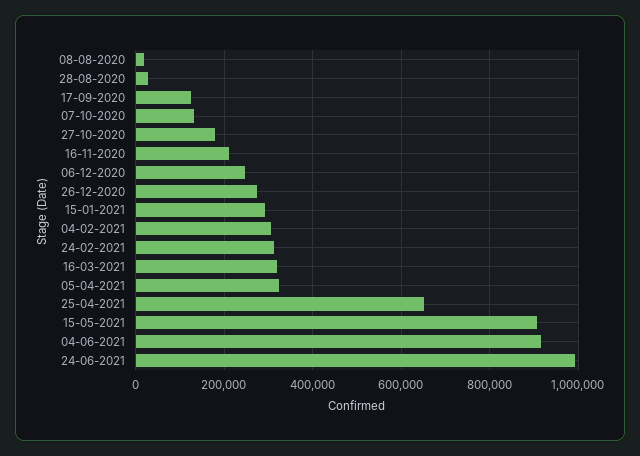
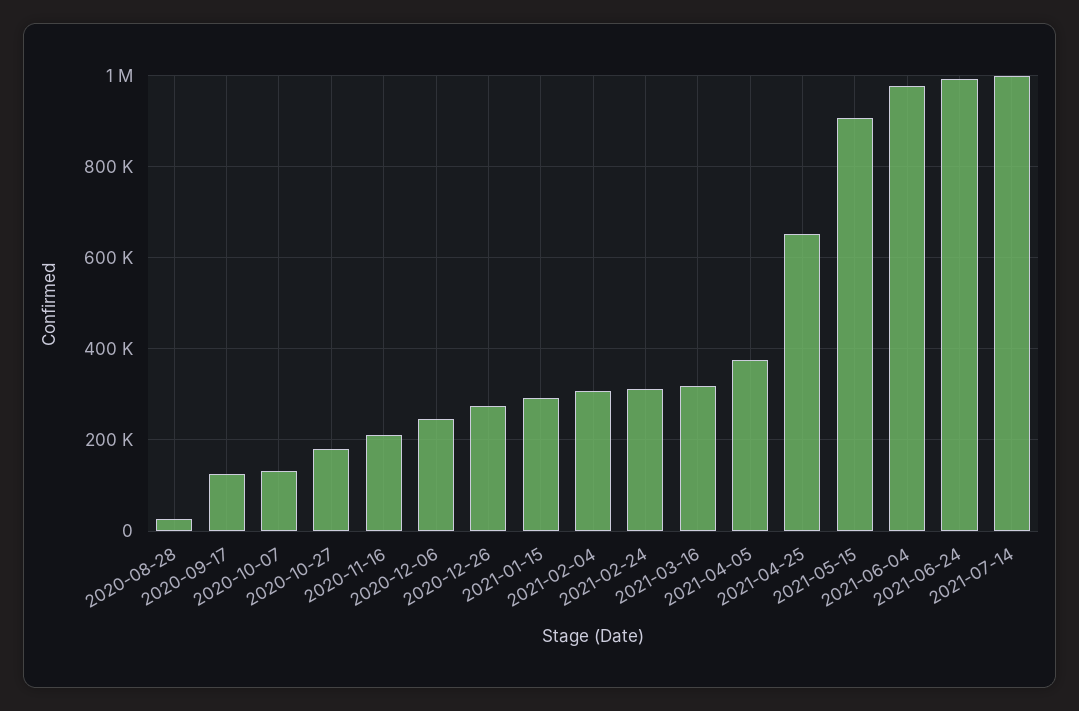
08-08-2020: 20000 -> none
05-04-2021: 320000 -> 380000
04-06-2021: 920000 -> 980000
2021-07-14: none -> 1000000

